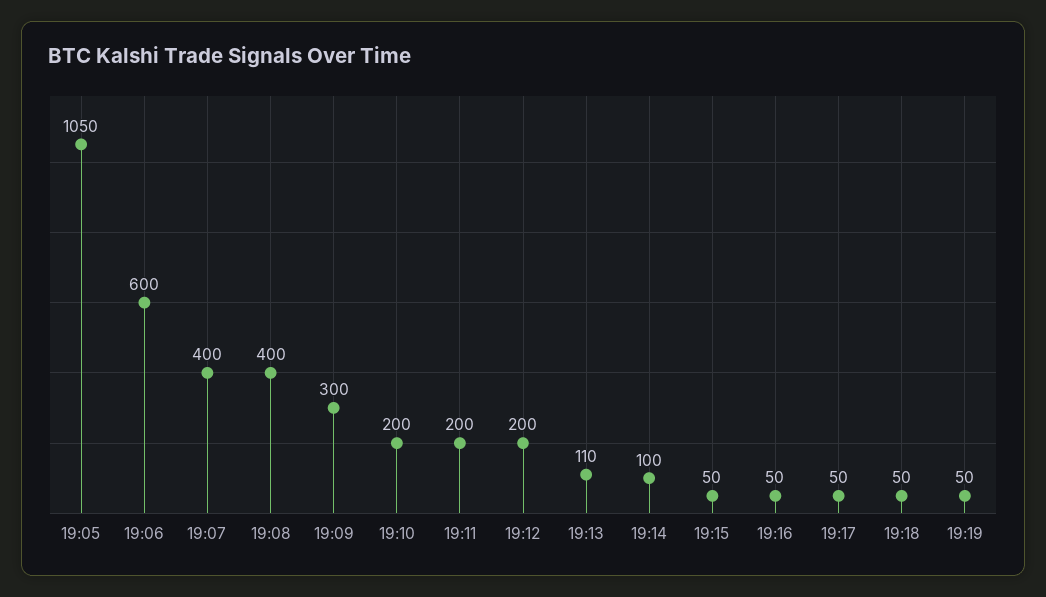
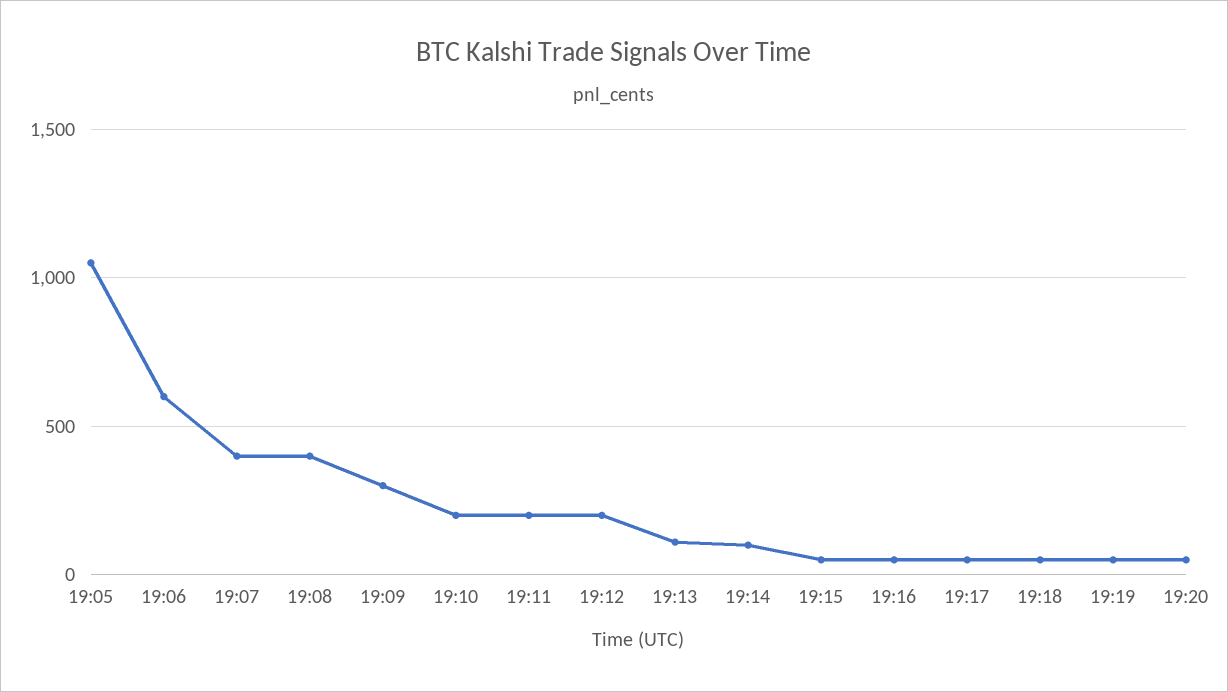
19:20: none -> 50

